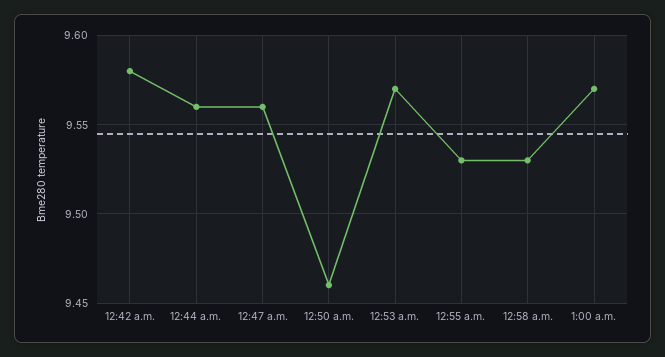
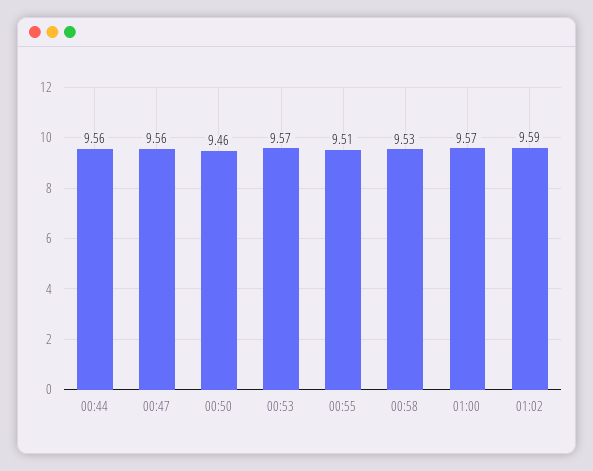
12:42 a.m.: 9.58 -> none
12:55 a.m.: 9.53 -> 9.51
01:02: none -> 9.59

